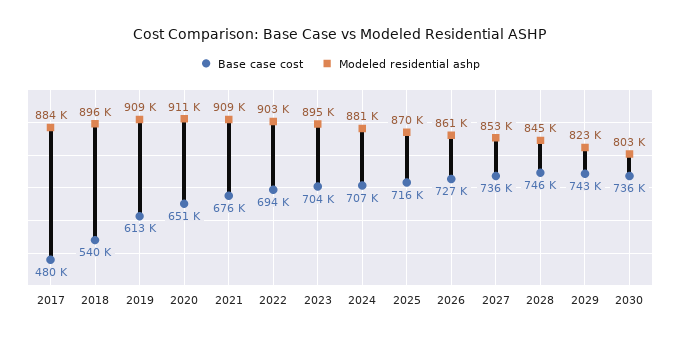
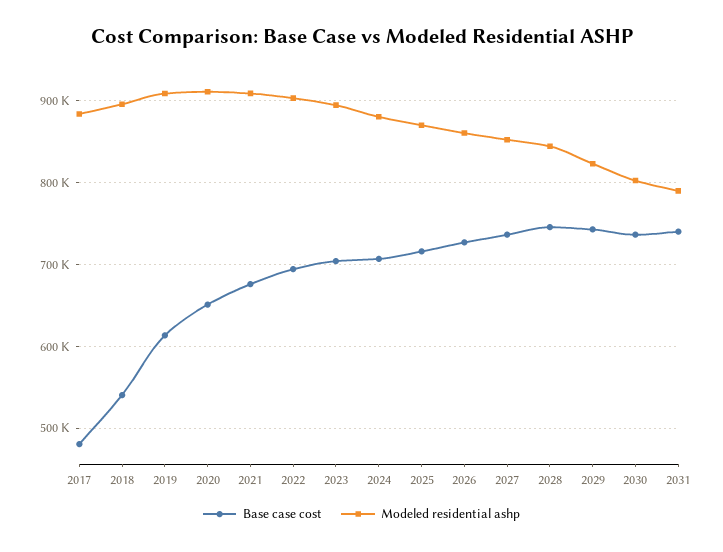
Base case cost, 2031: none -> 740000
Modeled residential ashp, 2031: none -> 790000

